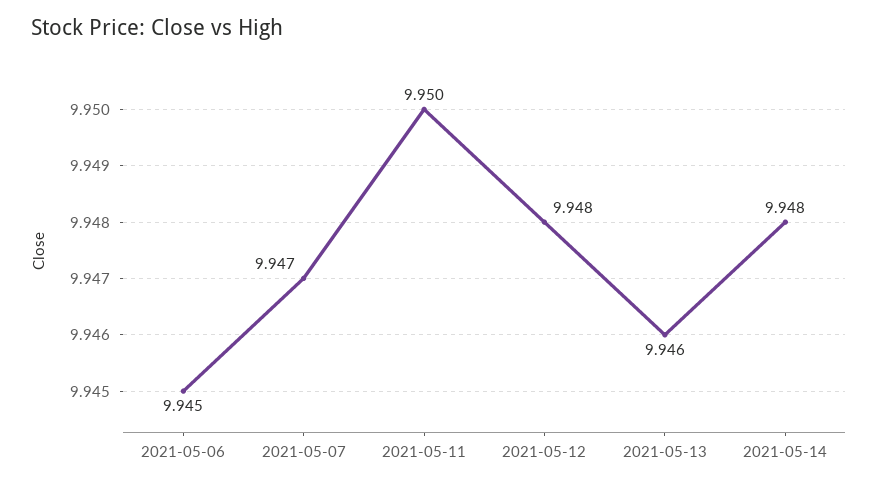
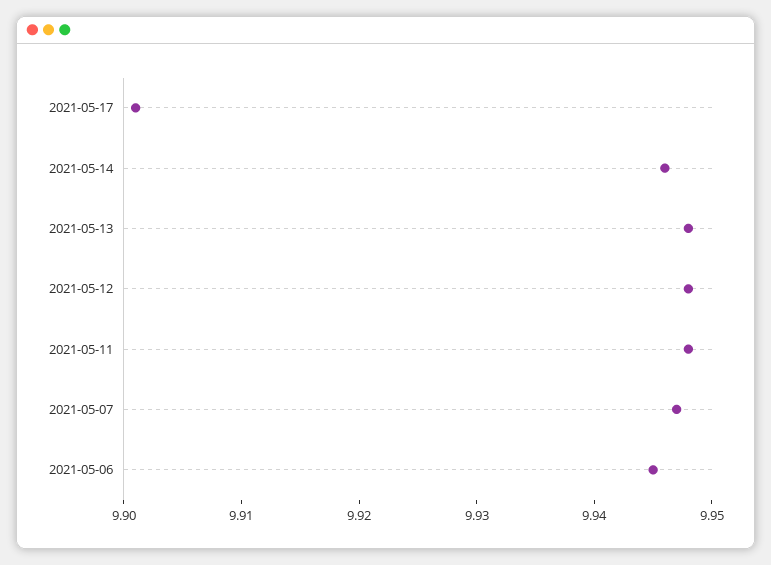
2021-05-11: 9.95 -> 9.948
2021-05-13: 9.946 -> 9.948
2021-05-14: 9.948 -> 9.946
2021-05-17: none -> 9.901

